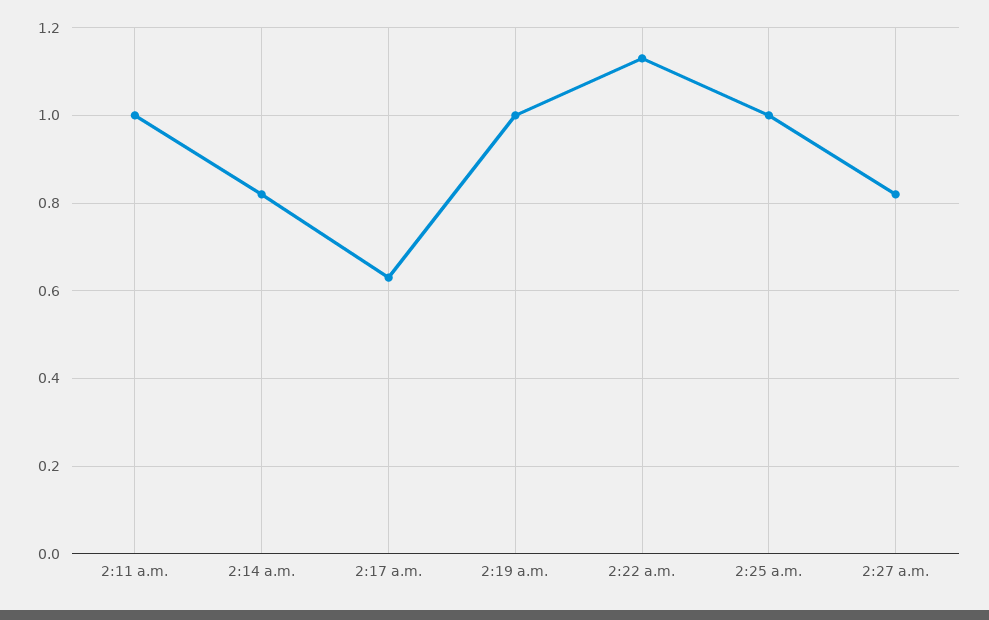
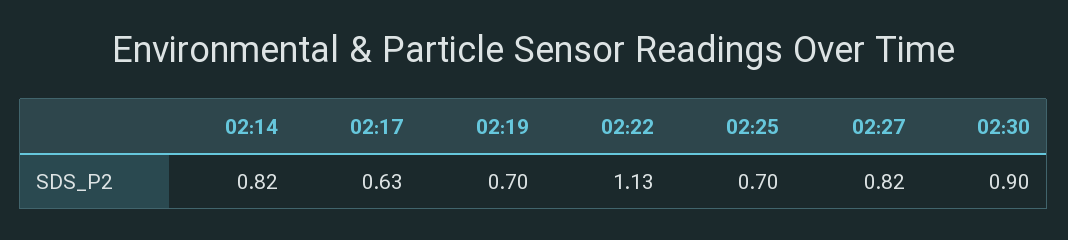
2:11 a.m.: 1 -> none
2:19 a.m.: 1 -> 0.7
2:25 a.m.: 1 -> 0.7
02:30: none -> 0.9

